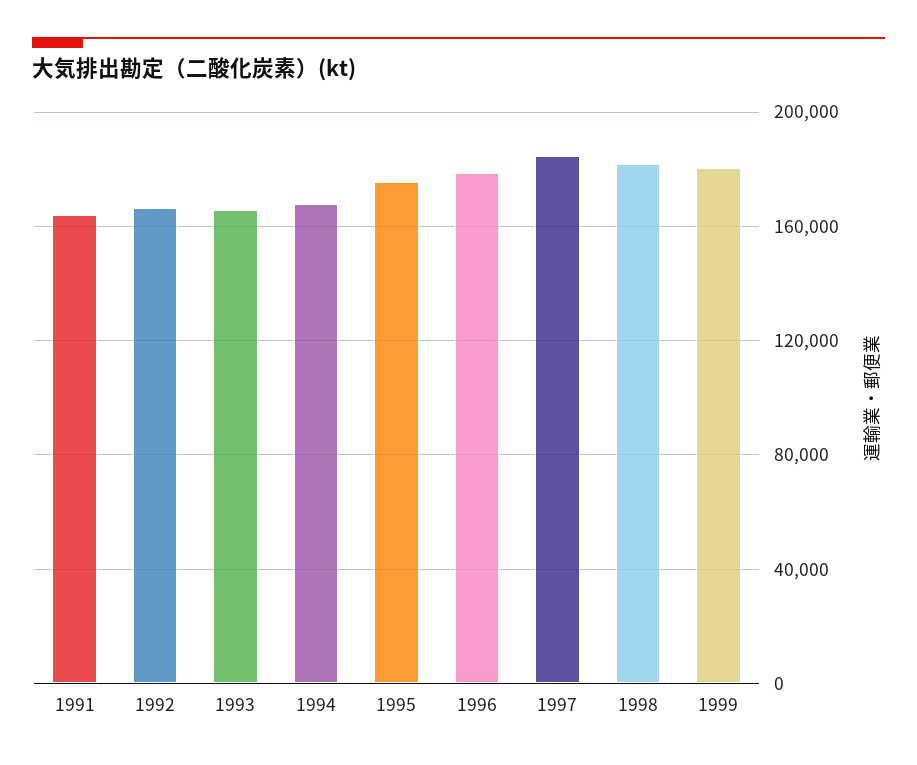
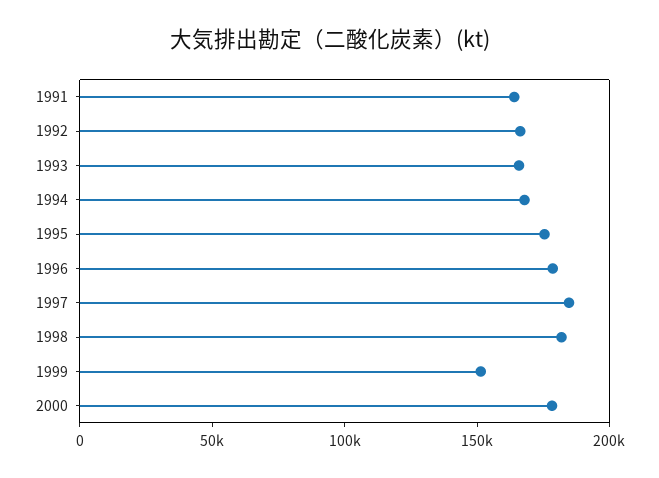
1999: 180000 -> 150000
2000: none -> 180000

